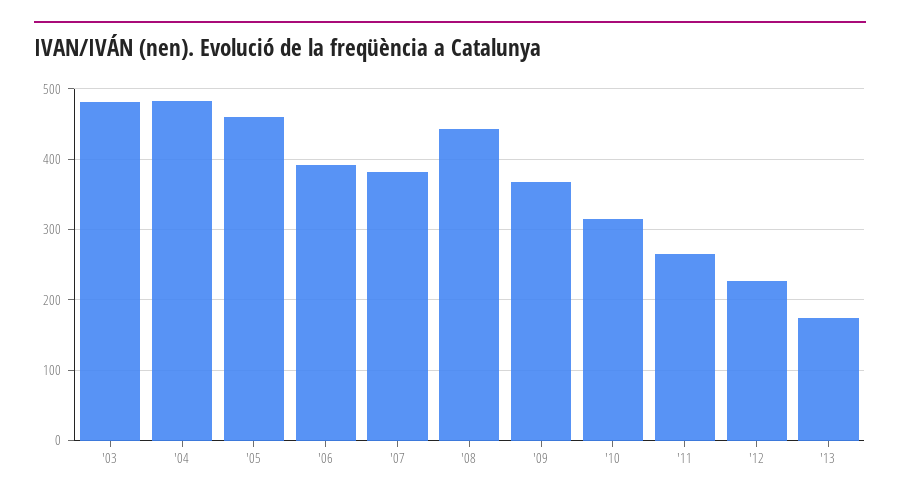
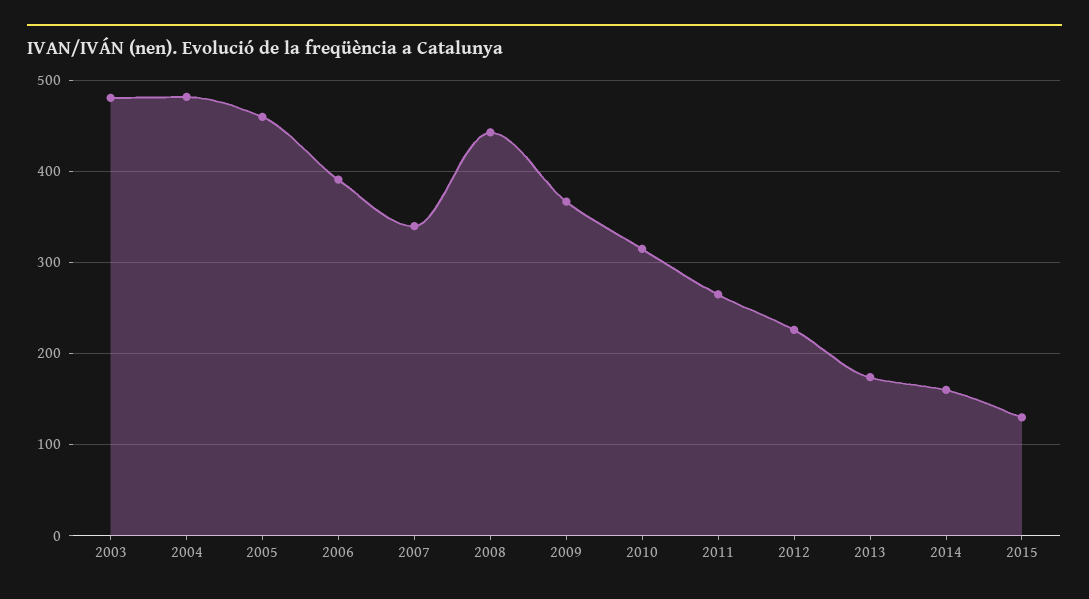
'07: 380 -> 340
2014: none -> 160
2015: none -> 130

